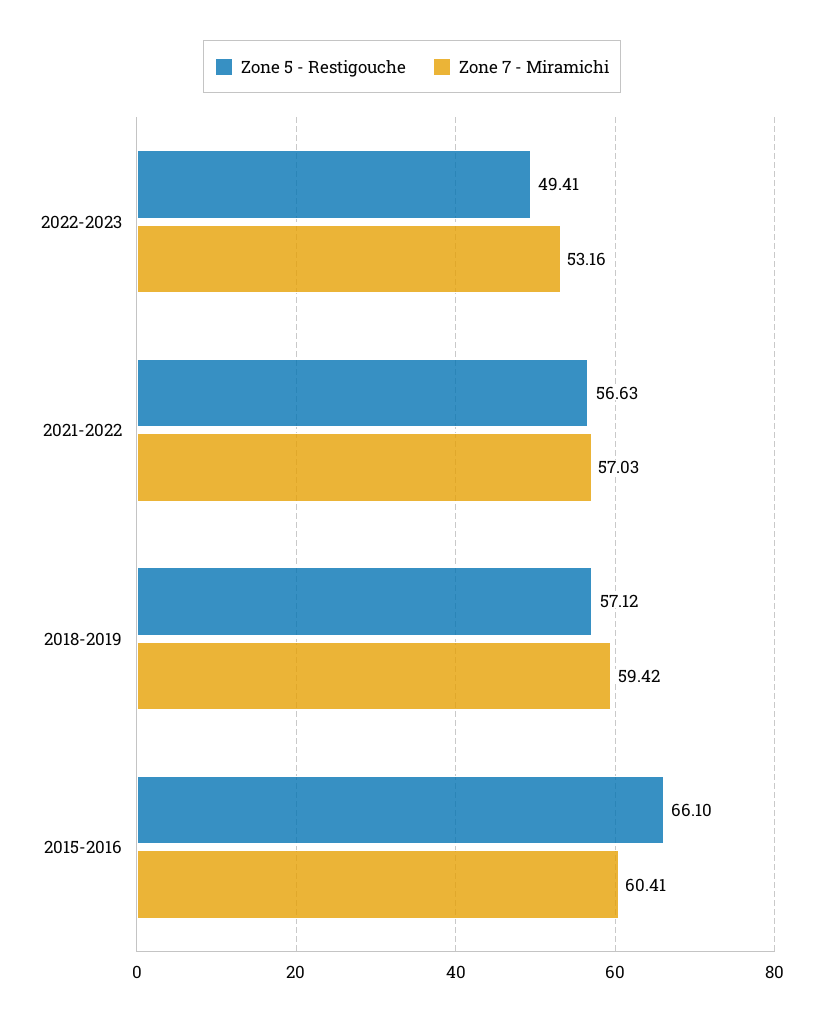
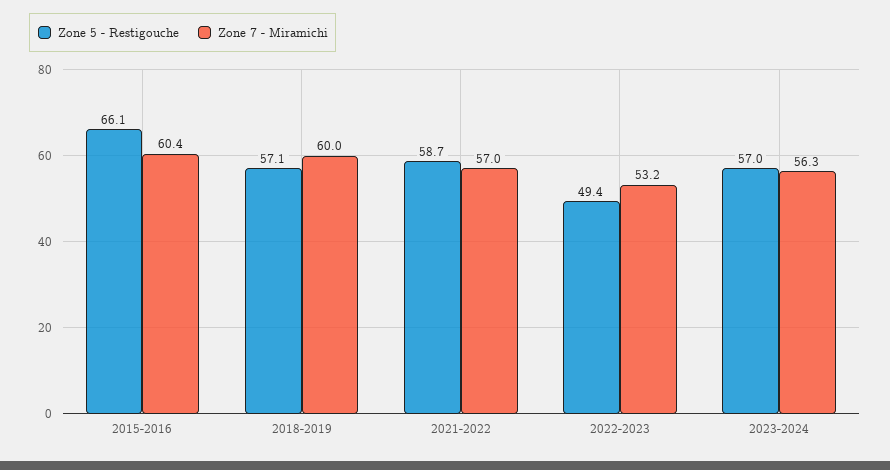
Zone 5 - Restigouche, 2021-2022: 56.63 -> 58.7
Zone 7 - Miramichi, 2018-2019: 59.42 -> 60
Zone 5 - Restigouche, 2023-2024: none -> 57
Zone 7 - Miramichi, 2023-2024: none -> 56.3

